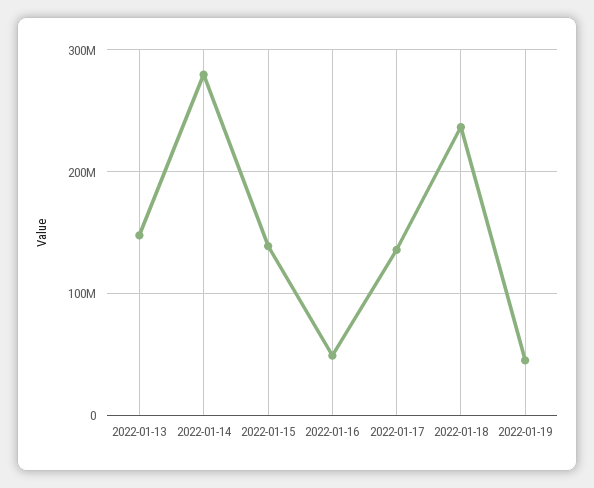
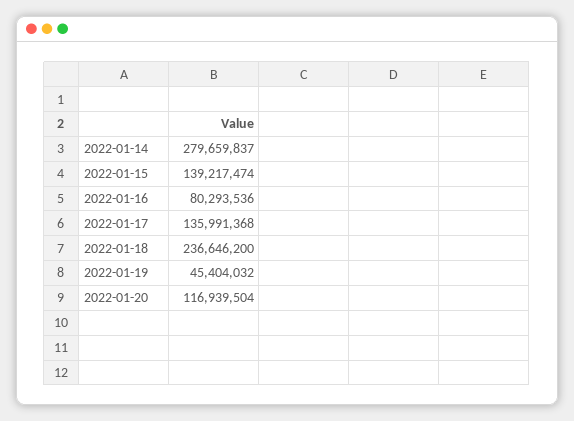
2022-01-13: 150000000 -> none
2022-01-16: 50000000 -> 80293536
2022-01-20: none -> 116939504

